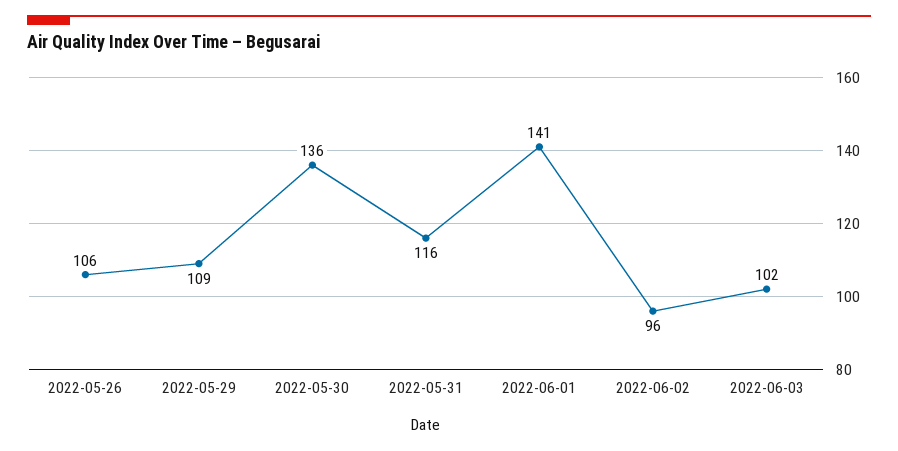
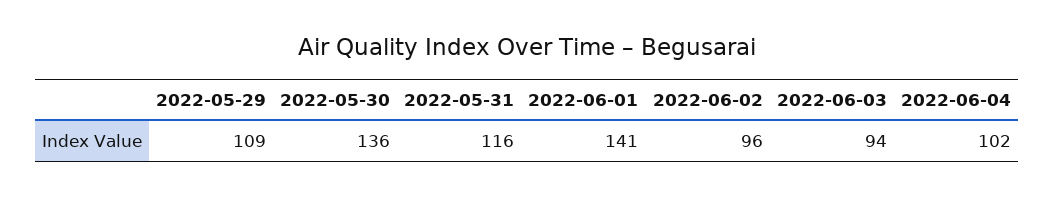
2022-05-26: 106 -> none
2022-06-03: 102 -> 94
2022-06-04: none -> 102

